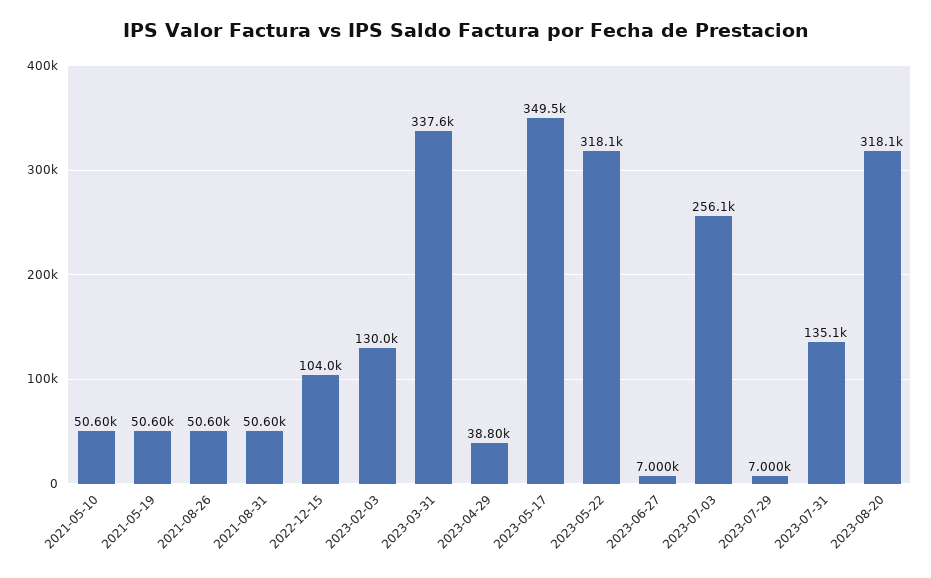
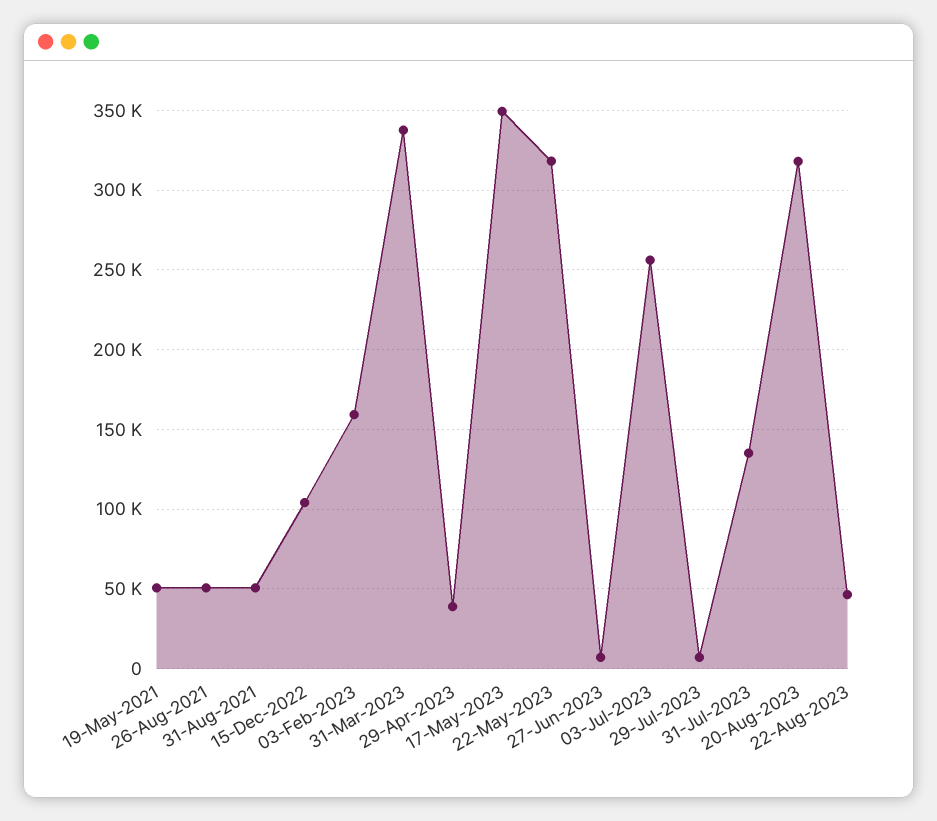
2021-05-10: 50600 -> none
2023-02-03: 130000 -> 160000
22-Aug-2023: none -> 45000

